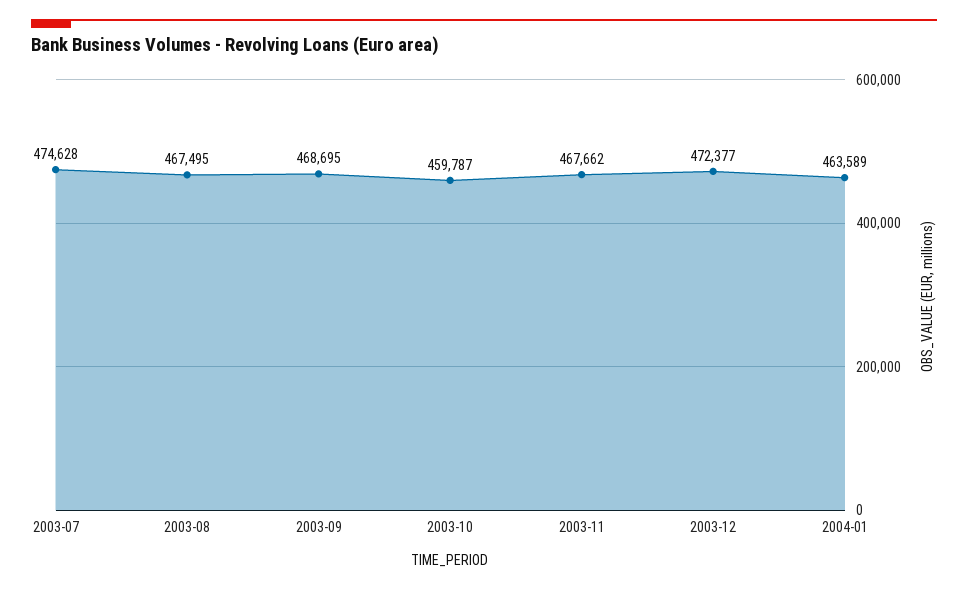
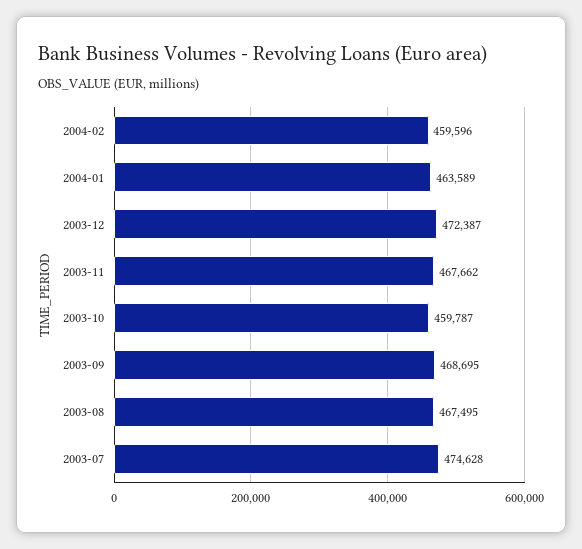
2003-12: 472377 -> 472387
2004-02: none -> 459596

